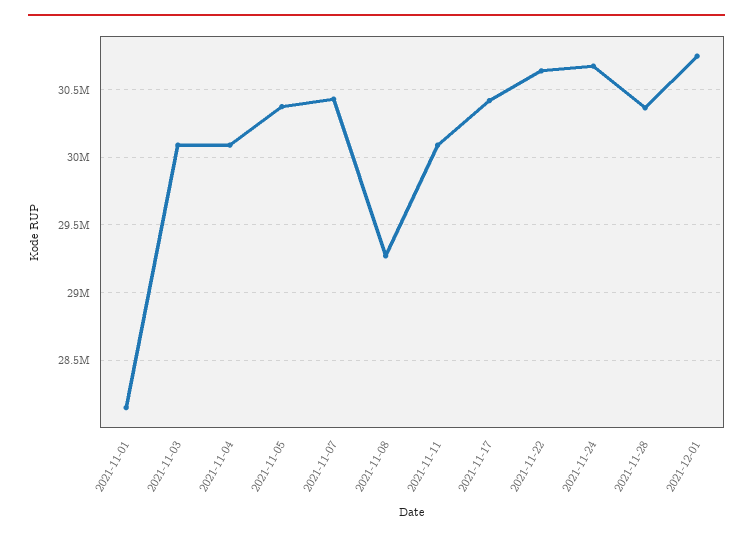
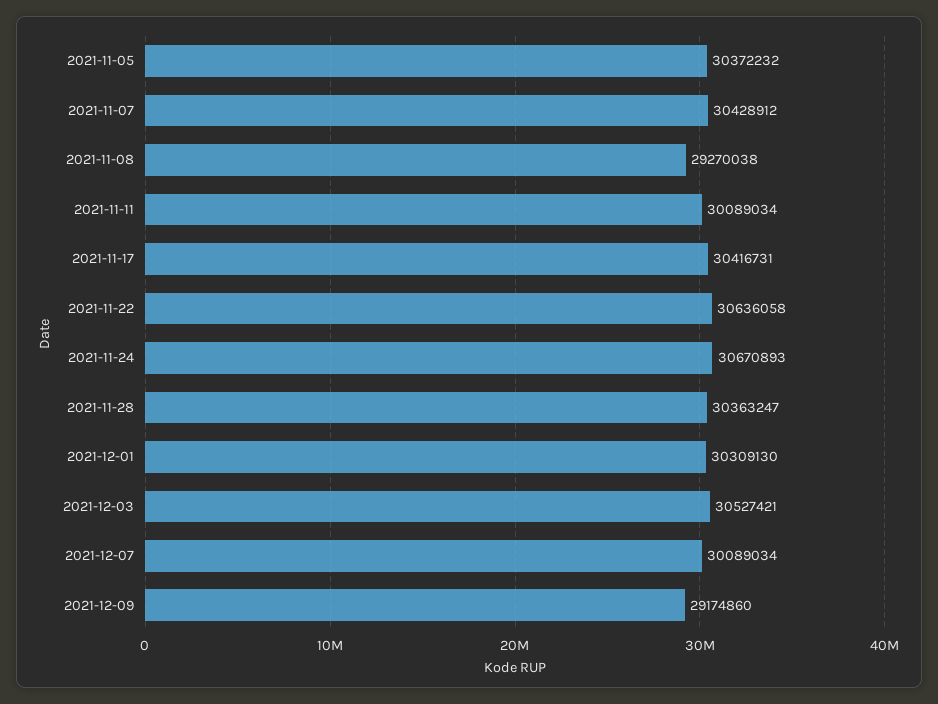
2021-11-01: 28150000 -> none
2021-11-03: 30100000 -> none
2021-11-04: 30100000 -> none
2021-12-01: 30750000 -> 30309130
2021-12-03: none -> 30527421
2021-12-07: none -> 30089034
2021-12-09: none -> 29174860

